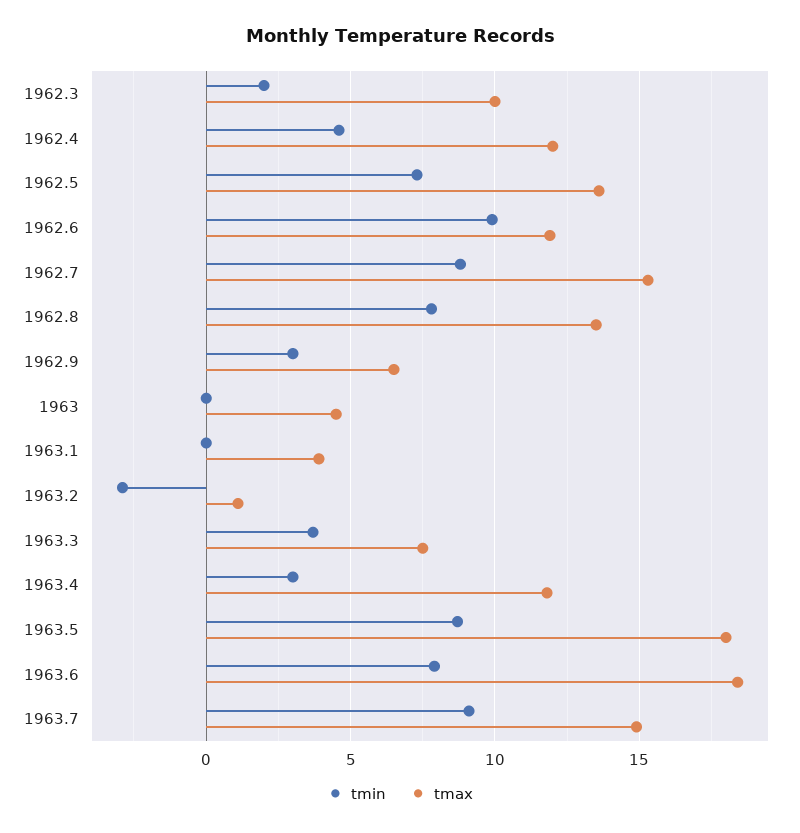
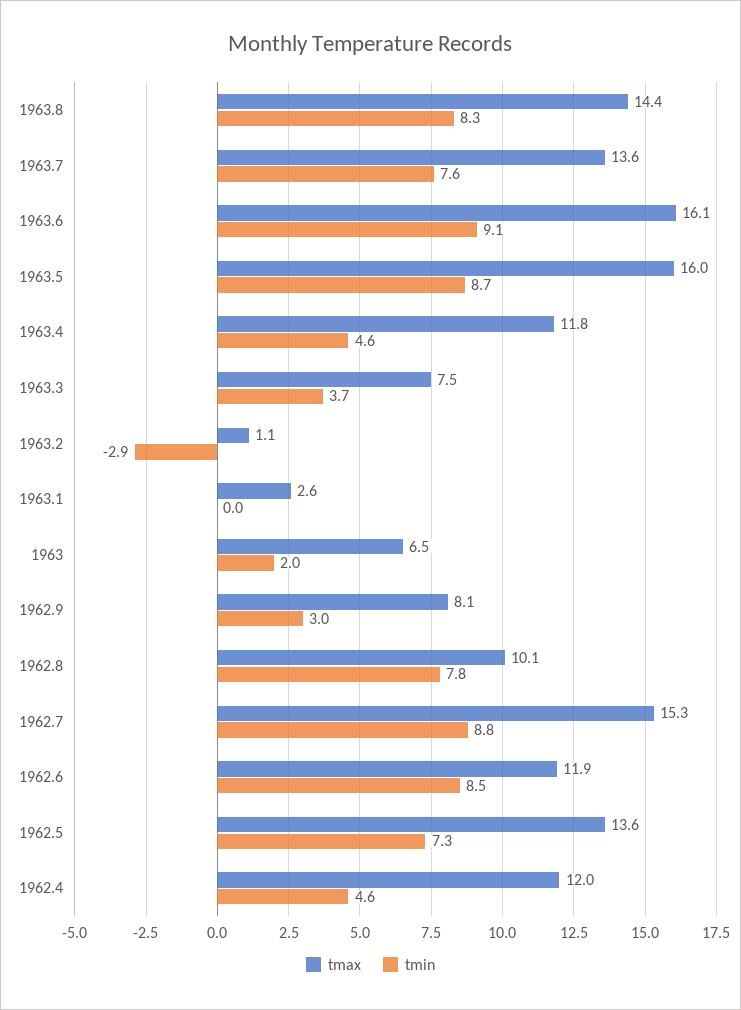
tmin, 1962.3: 2 -> none
tmax, 1962.3: 10 -> none
tmin, 1962.6: 10 -> 8.5
tmax, 1962.8: 13.5 -> 10.1
tmax, 1962.9: 6.5 -> 8.1
tmin, 1963: 0 -> 2
tmax, 1963: 4.5 -> 6.5
tmax, 1963.1: 4 -> 2.6
tmin, 1963.4: 3 -> 4.6
tmax, 1963.5: 18 -> 16
tmin, 1963.6: 8 -> 9.1
tmax, 1963.6: 18.5 -> 16.1
tmin, 1963.7: 9 -> 7.6
tmax, 1963.7: 15 -> 13.6
tmax, 1963.8: none -> 14.4
tmin, 1963.8: none -> 8.3

